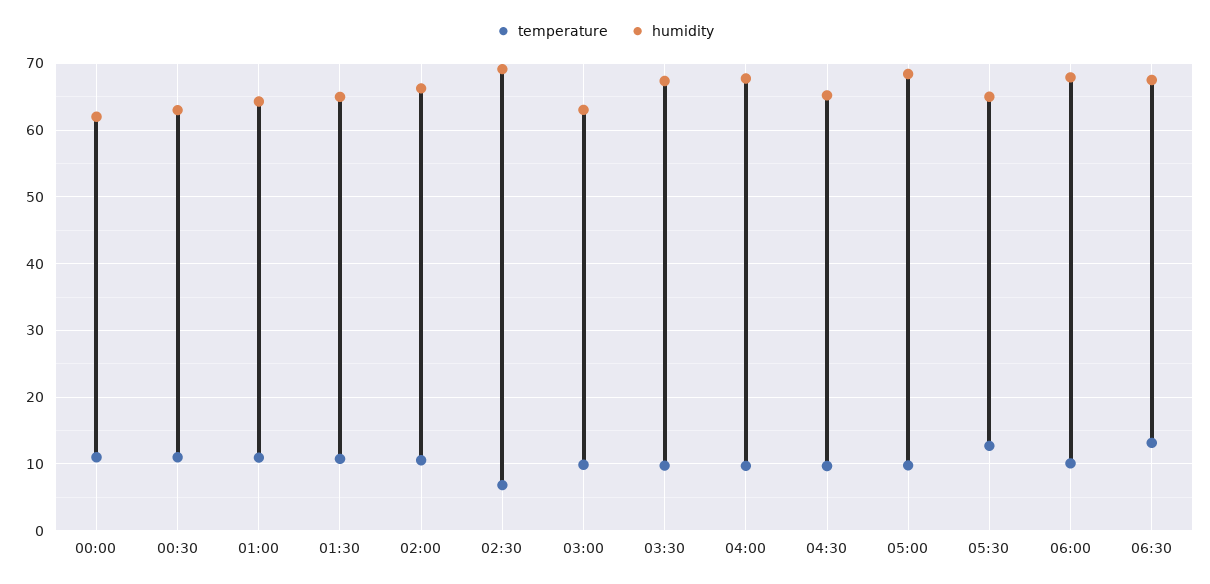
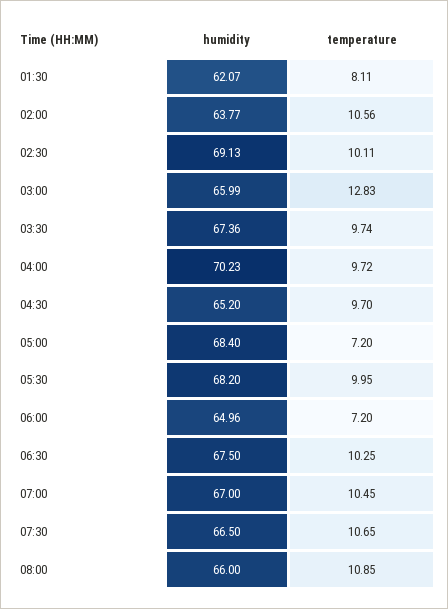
temperature, 00:00: 11 -> none
humidity, 00:00: 62 -> none
temperature, 00:30: 11 -> none
humidity, 00:30: 63 -> none
temperature, 01:00: 11 -> none
humidity, 01:00: 64 -> none
temperature, 01:30: 11 -> 8.11
humidity, 01:30: 65 -> 62.07
humidity, 02:00: 66 -> 63.77
temperature, 02:30: 7 -> 10.11
temperature, 03:00: 10 -> 12.83
humidity, 03:00: 63 -> 65.99
humidity, 04:00: 68 -> 70.23
temperature, 05:00: 10 -> 7.2
temperature, 05:30: 13 -> 9.95
humidity, 05:30: 65 -> 68.2
temperature, 06:00: 10 -> 7.2
humidity, 06:00: 68 -> 64.96
temperature, 06:30: 13 -> 10.25
humidity, 07:00: none -> 67
temperature, 07:00: none -> 10.45
humidity, 07:30: none -> 66.5
temperature, 07:30: none -> 10.65
humidity, 08:00: none -> 66
temperature, 08:00: none -> 10.85

